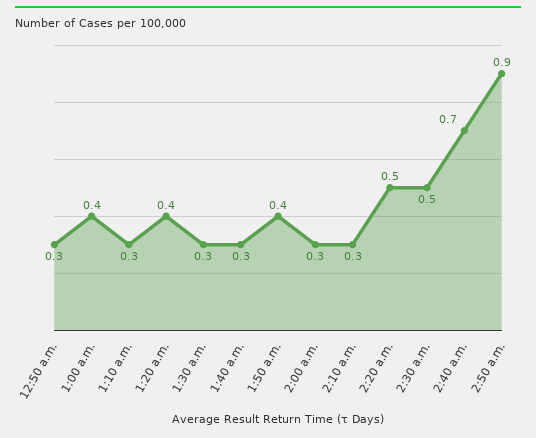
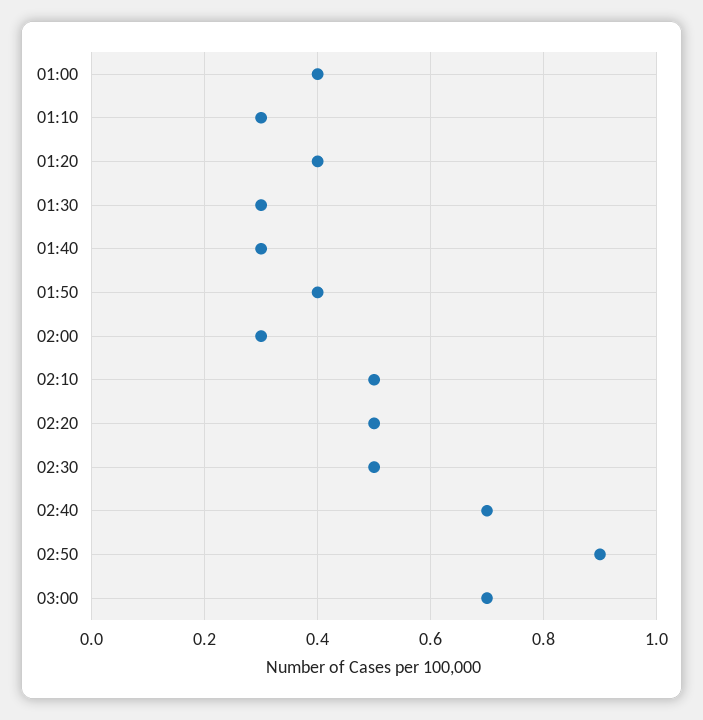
12:50 a.m.: 0.3 -> none
2:10 a.m.: 0.3 -> 0.5
03:00: none -> 0.7

